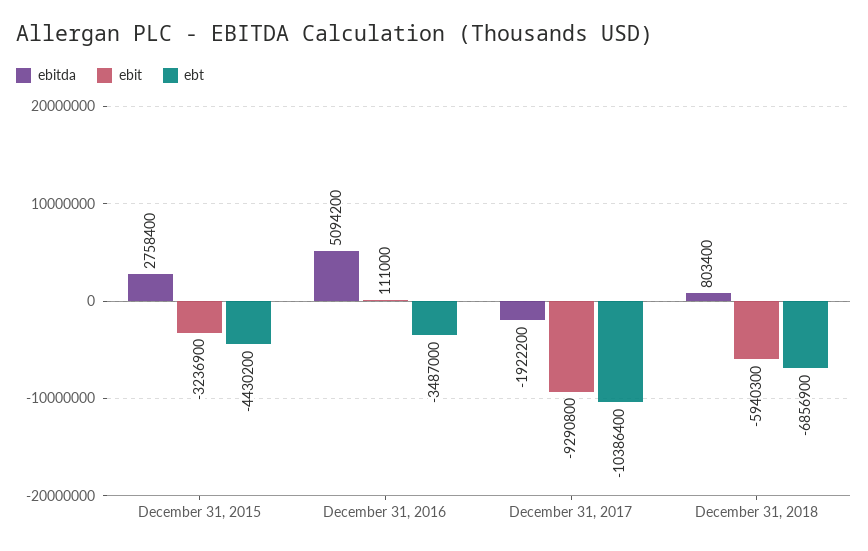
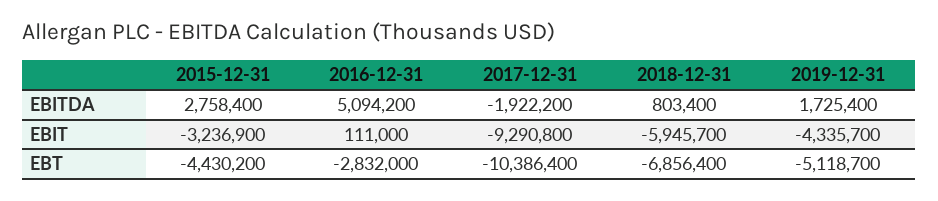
ebt, December 31, 2016: -3487000 -> -2832000
ebit, December 31, 2018: -5940300 -> -5945700
ebt, December 31, 2018: -6856900 -> -6856400
ebitda, 2019-12-31: none -> 1725400
ebit, 2019-12-31: none -> -4335700
ebt, 2019-12-31: none -> -5118700

